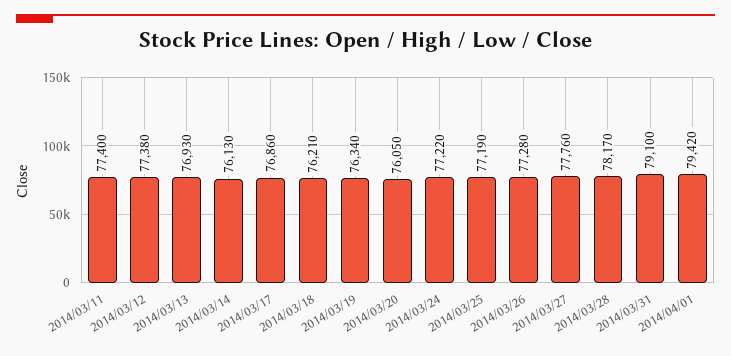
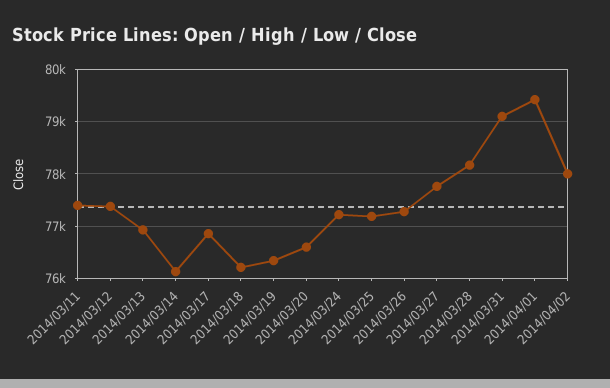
2014/03/20: 76050 -> 76600
2014/04/02: none -> 78000

